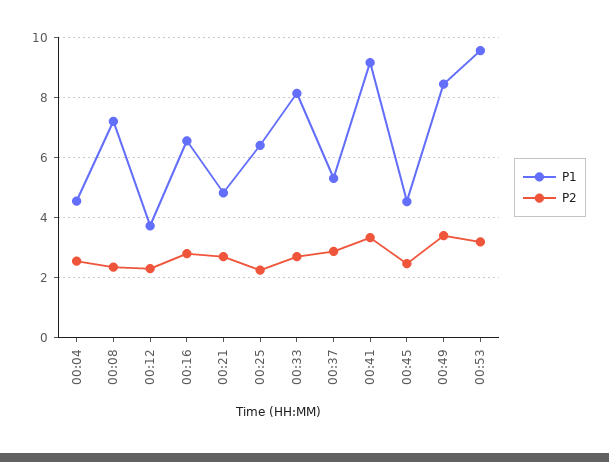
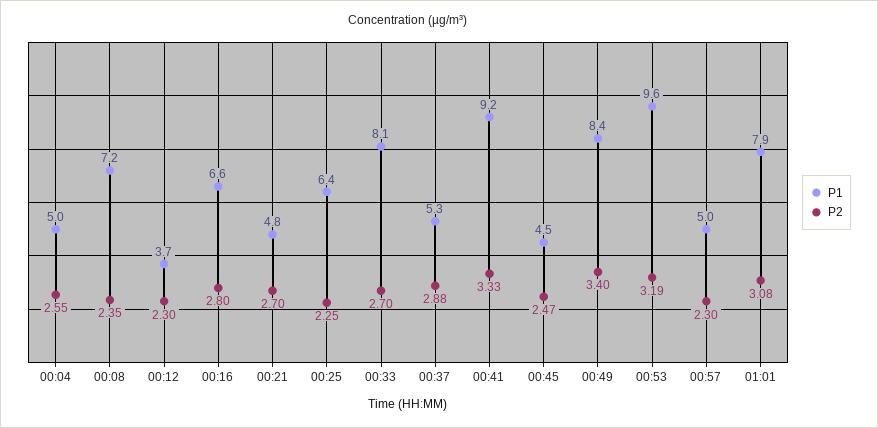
P1, 00:04: 4.6 -> 5
P1, 00:57: none -> 5
P2, 00:57: none -> 2.3
P1, 01:01: none -> 7.9
P2, 01:01: none -> 3.08

